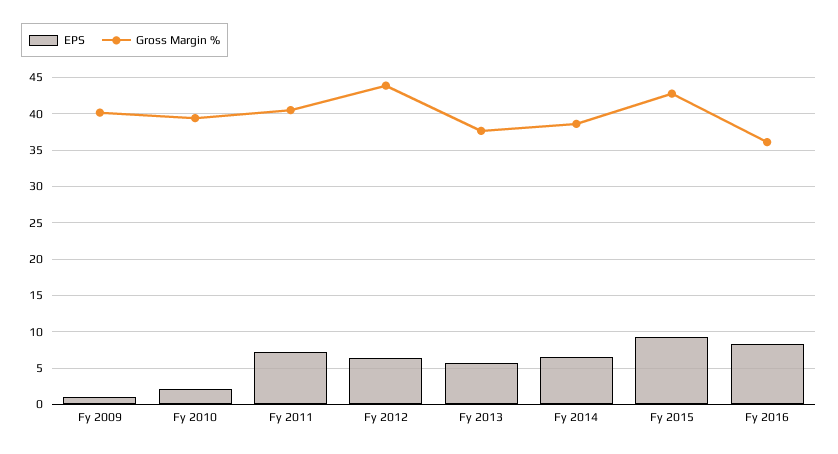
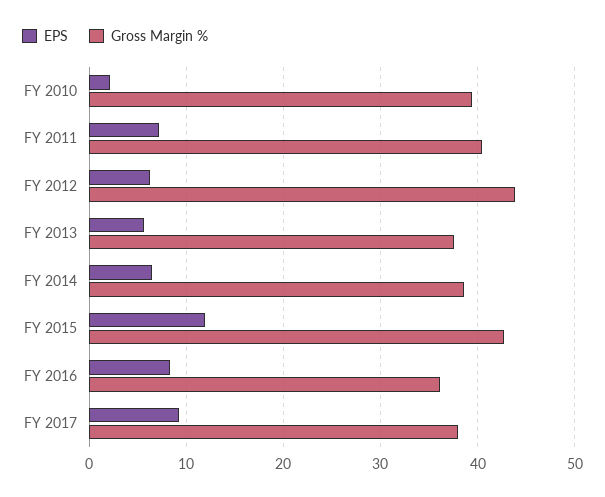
EPS, Fy 2009: 1 -> none
Gross Margin %, Fy 2009: 40 -> none
EPS, Fy 2015: 9 -> 12
EPS, FY 2017: none -> 9
Gross Margin %, FY 2017: none -> 38

